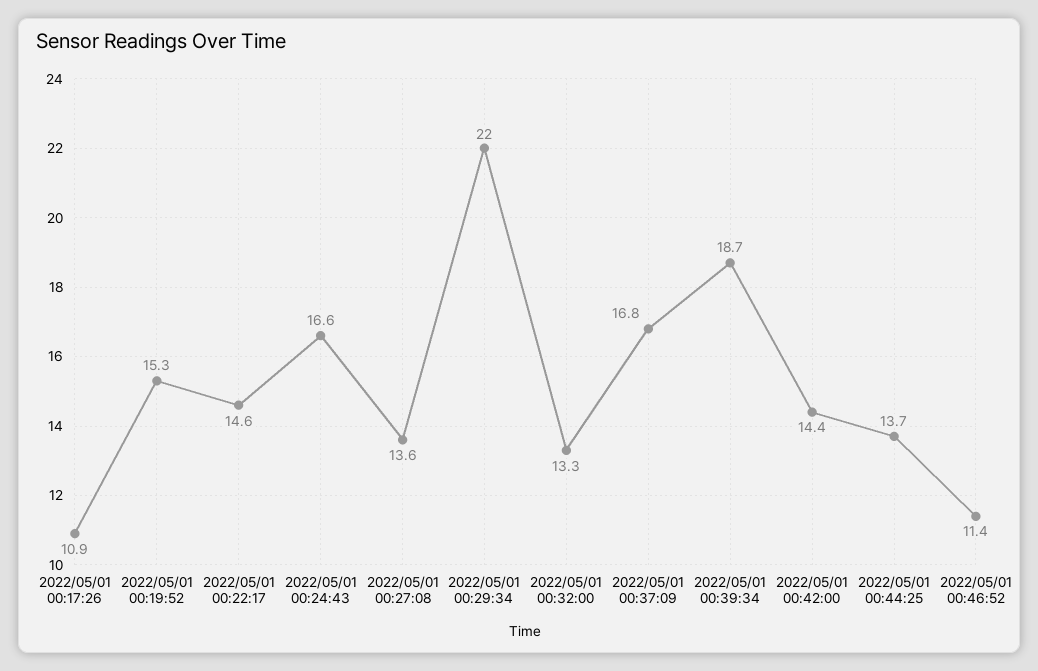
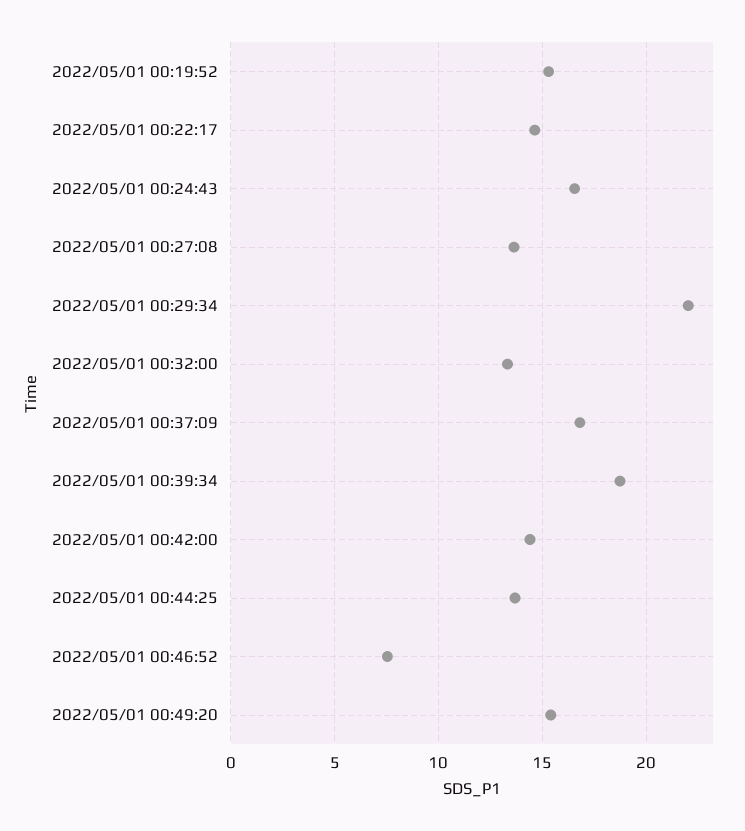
2022/05/01 00:17:26: 10.9 -> none
2022/05/01 00:46:52: 11.4 -> 7.5
2022/05/01 00:49:20: none -> 15.5

